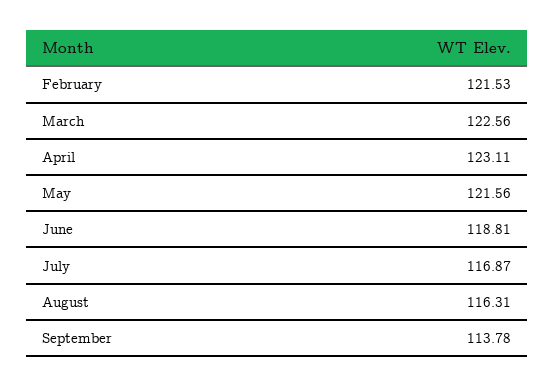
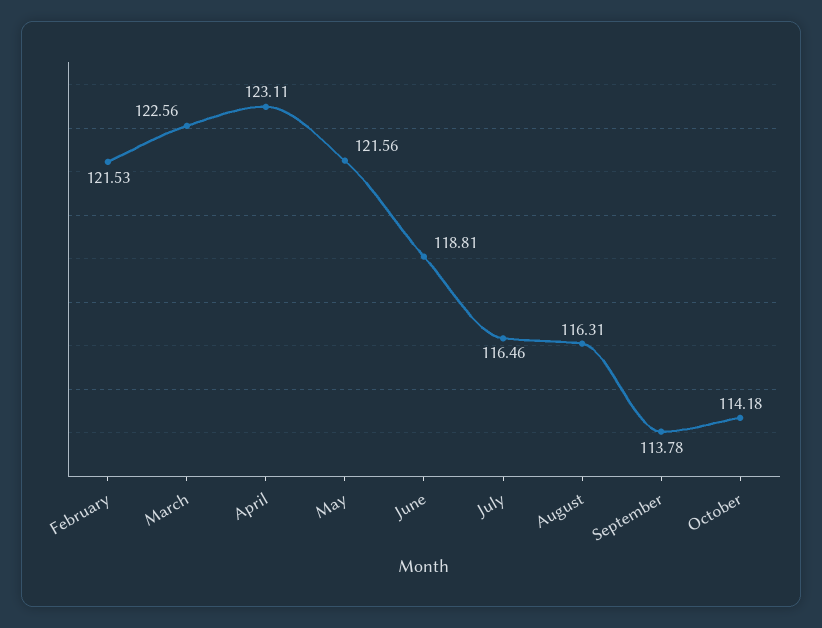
July: 116.87 -> 116.46
October: none -> 114.18

